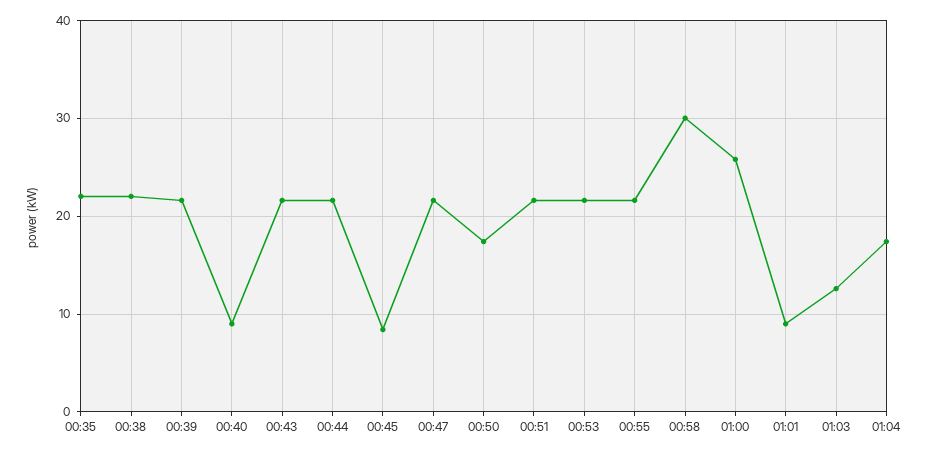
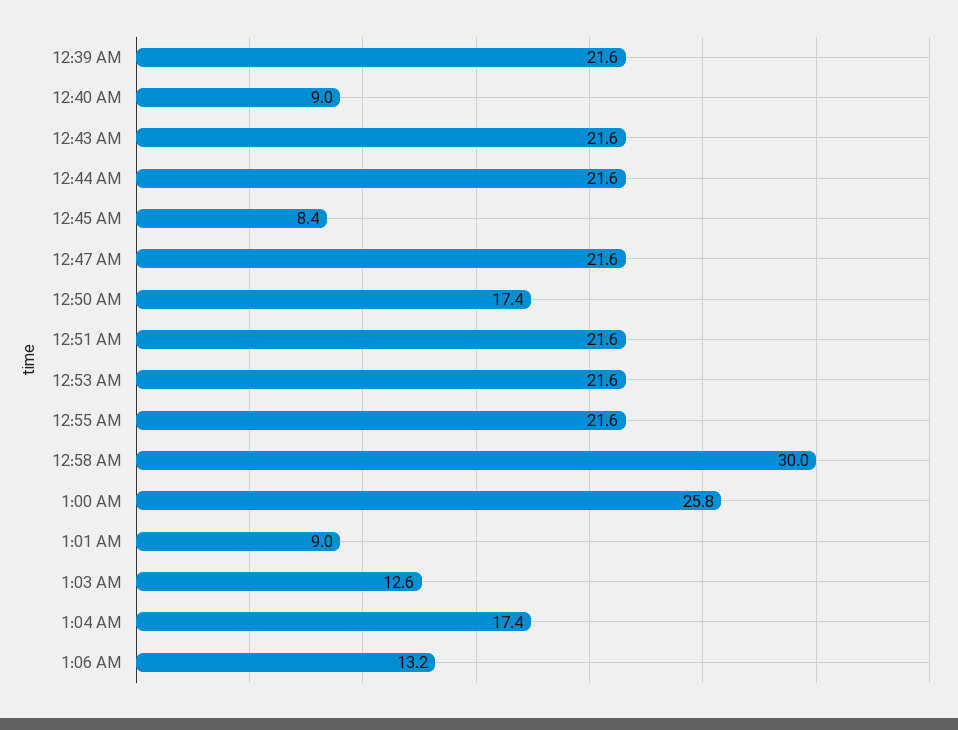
00:35: 22 -> none
00:38: 22 -> none
1:06 AM: none -> 13.2

